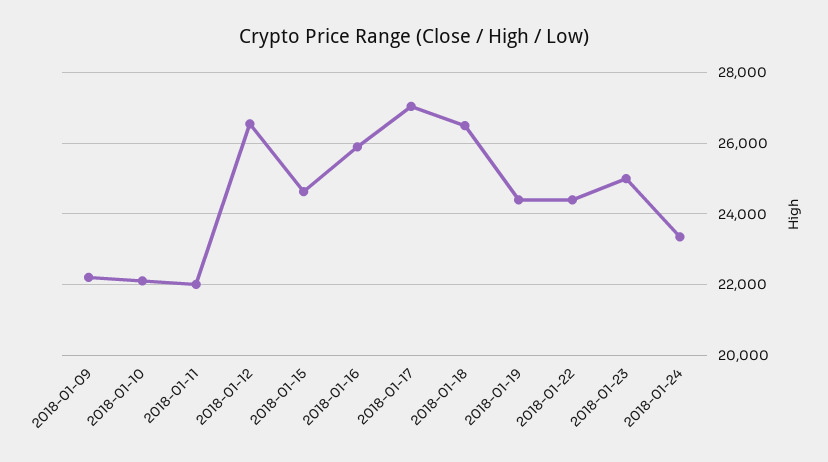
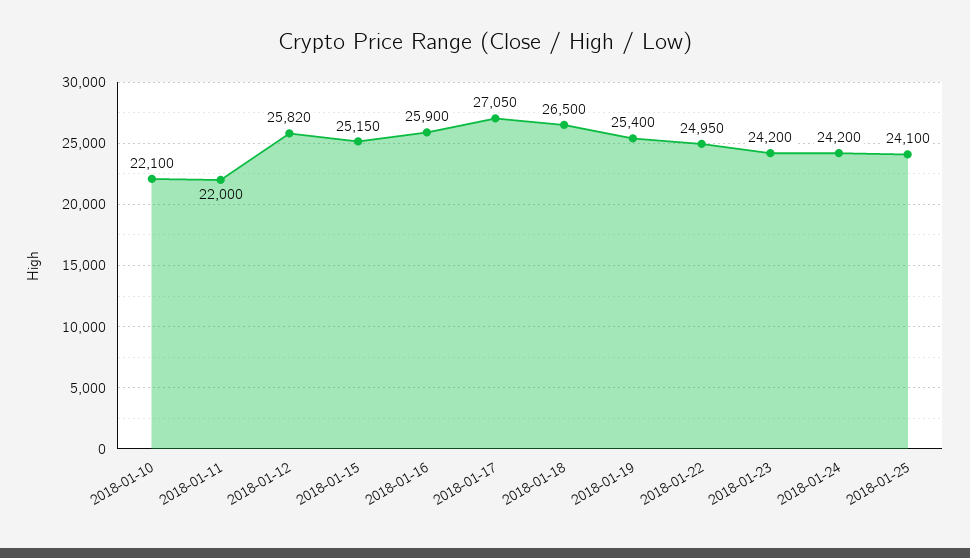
2018-01-09: 22200 -> none
2018-01-12: 26600 -> 25820
2018-01-15: 24600 -> 25150
2018-01-19: 24400 -> 25400
2018-01-22: 24400 -> 24950
2018-01-23: 25000 -> 24200
2018-01-24: 23400 -> 24200
2018-01-25: none -> 24100

